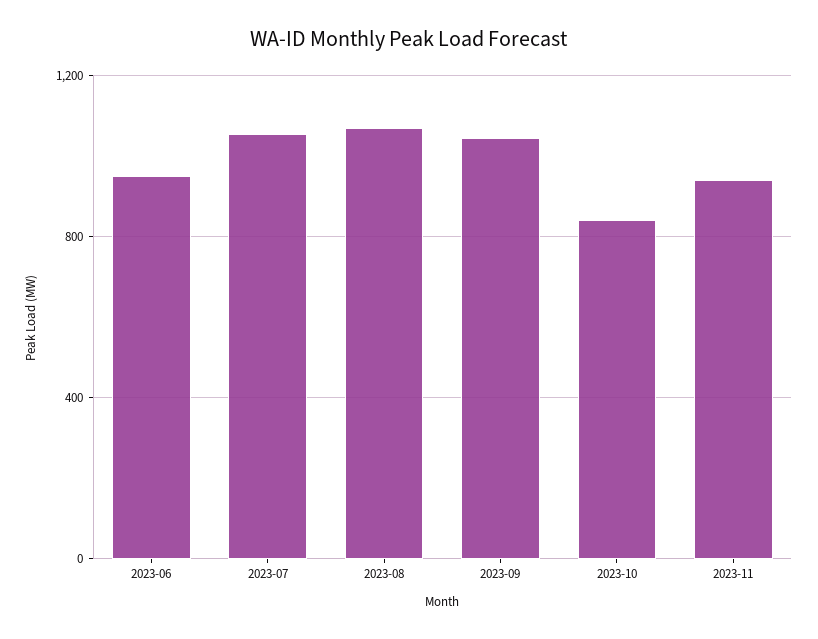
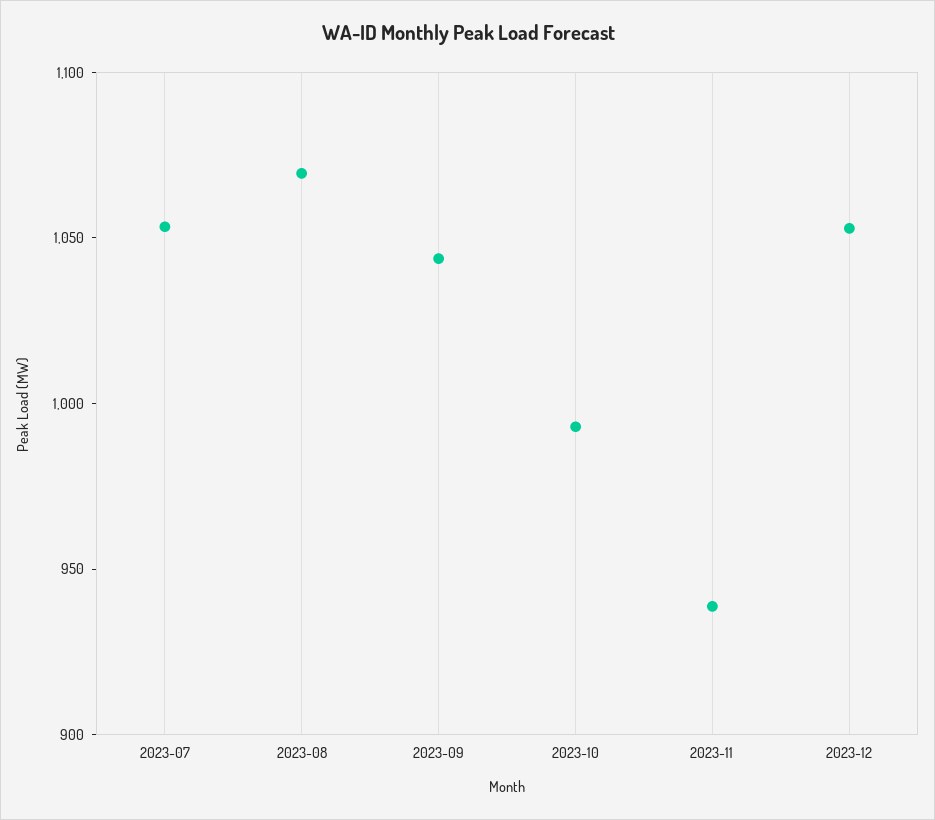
2023-06: 950 -> none
2023-10: 850 -> 990
2023-12: none -> 1050

